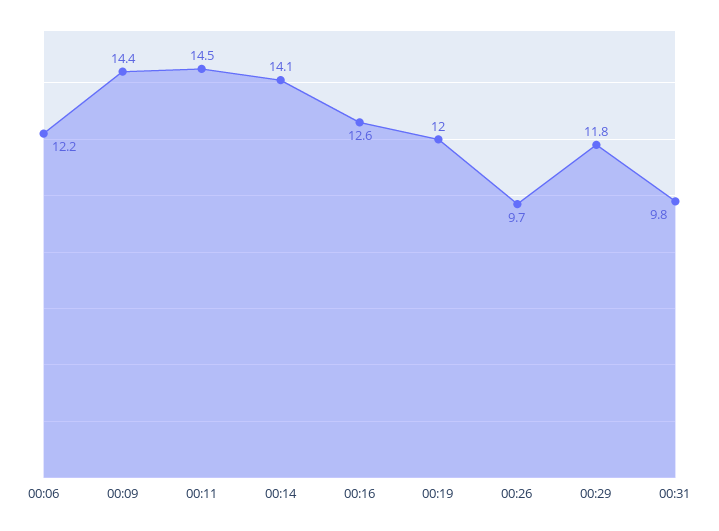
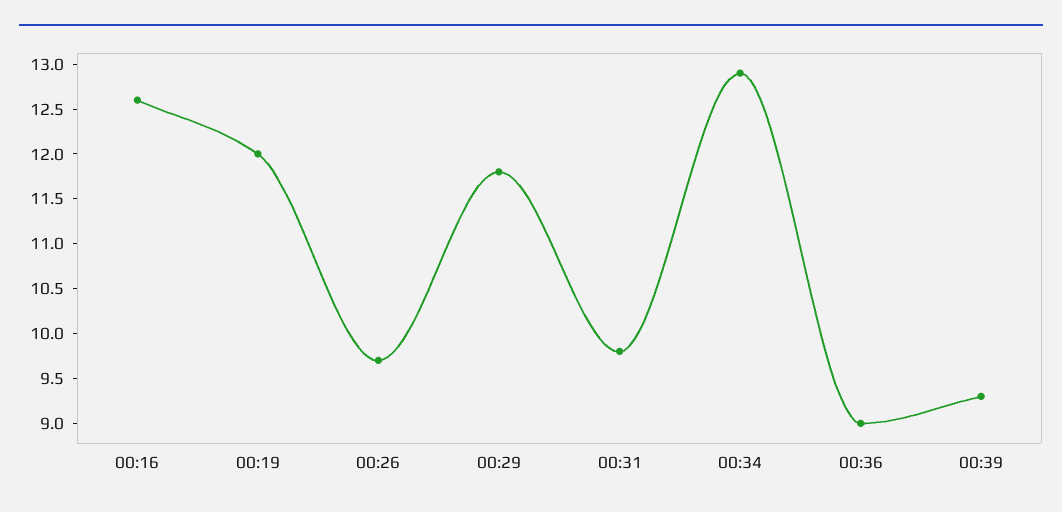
00:06: 12.2 -> none
00:09: 14.4 -> none
00:11: 14.5 -> none
00:14: 14.1 -> none
00:34: none -> 12.9
00:36: none -> 9
00:39: none -> 9.3

